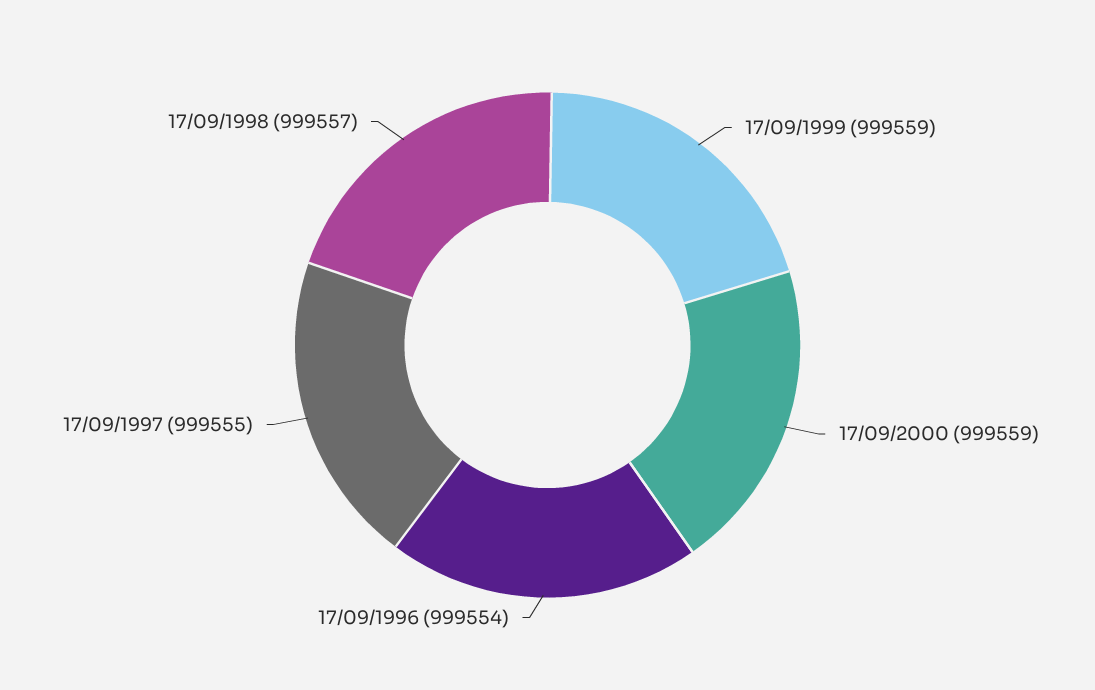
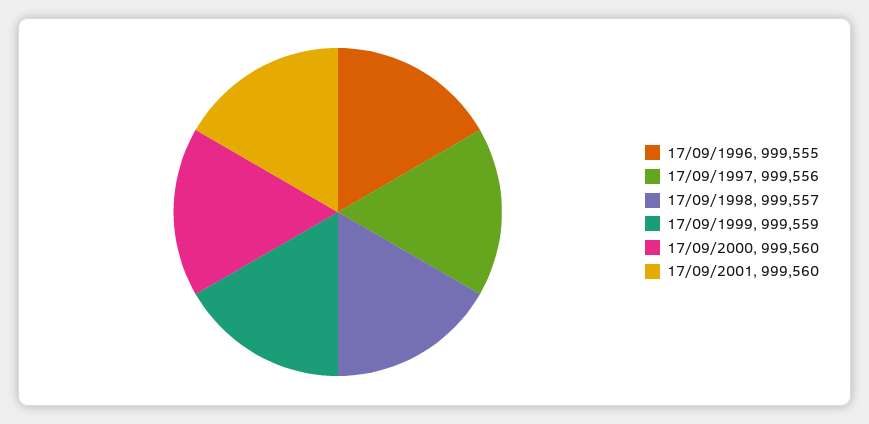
17/09/2000: 999559 -> 999560
17/09/1996: 999554 -> 999555
17/09/1997: 999555 -> 999556
17/09/2001: none -> 999560

